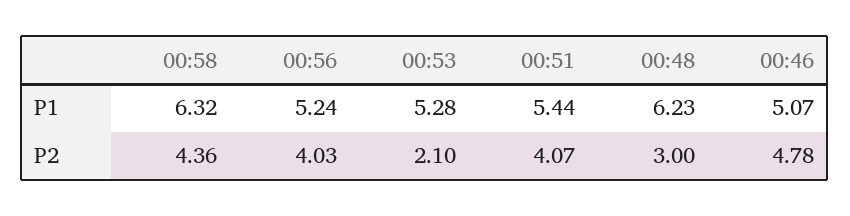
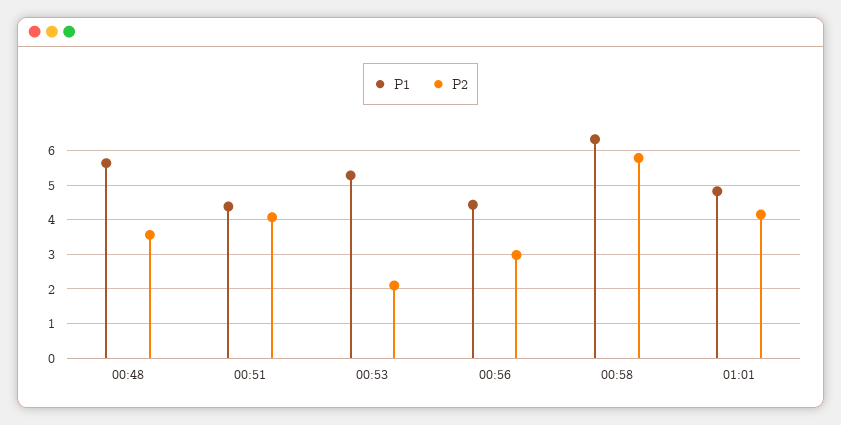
P1, 00:56: 5.24 -> 4.4
P1, 00:51: 5.44 -> 4.4
P1, 00:48: 6.23 -> 5.6
P1, 00:46: 5.07 -> none
P2, 00:58: 4.36 -> 5.8
P2, 00:56: 4.03 -> 3
P2, 00:48: 3 -> 3.6
P2, 00:46: 4.78 -> none
P1, 01:01: none -> 4.8
P2, 01:01: none -> 4.2

